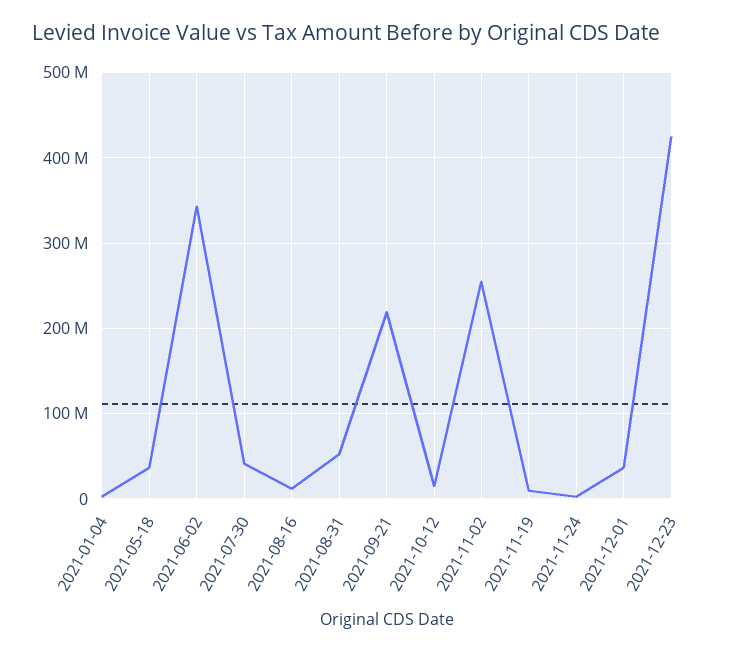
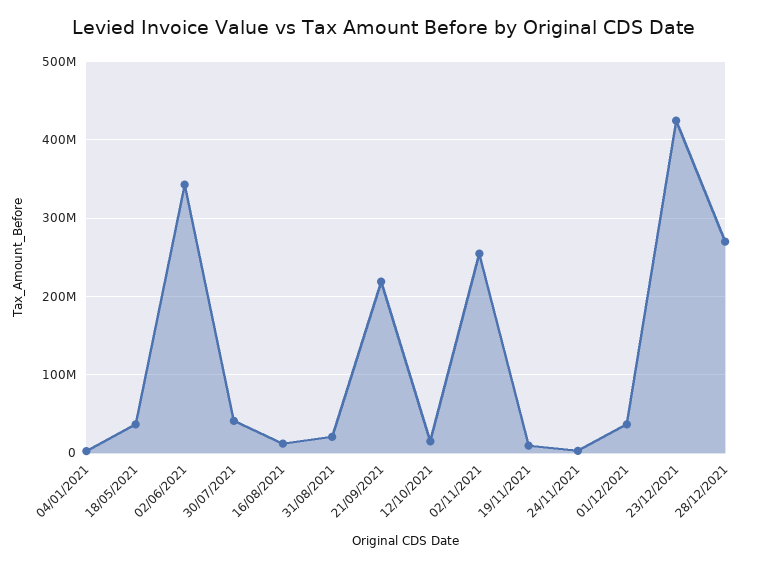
2021-08-31: 50000000 -> 20000000
28/12/2021: none -> 270000000

